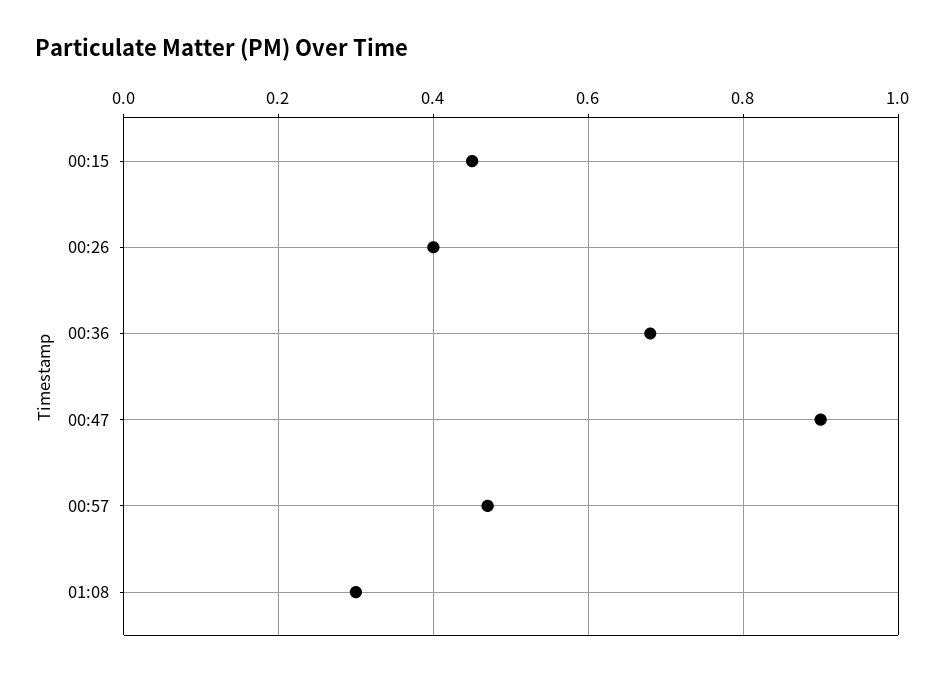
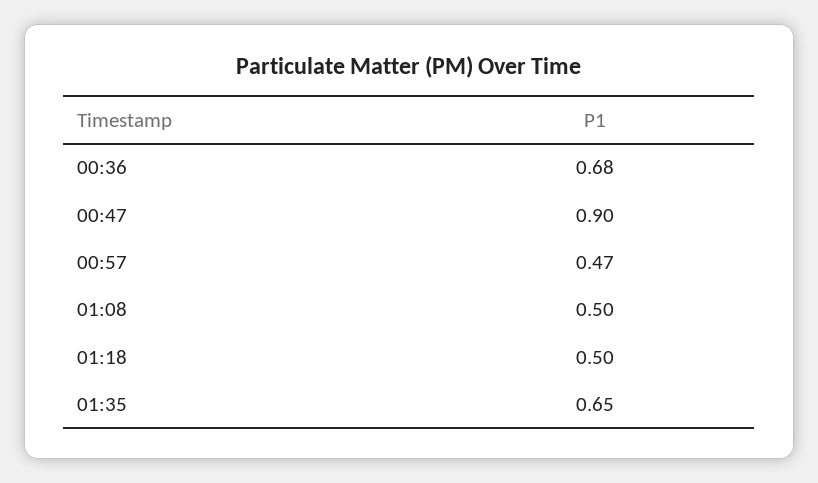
00:15: 0.45 -> none
00:26: 0.4 -> none
01:08: 0.3 -> 0.5
01:18: none -> 0.5
01:35: none -> 0.65

